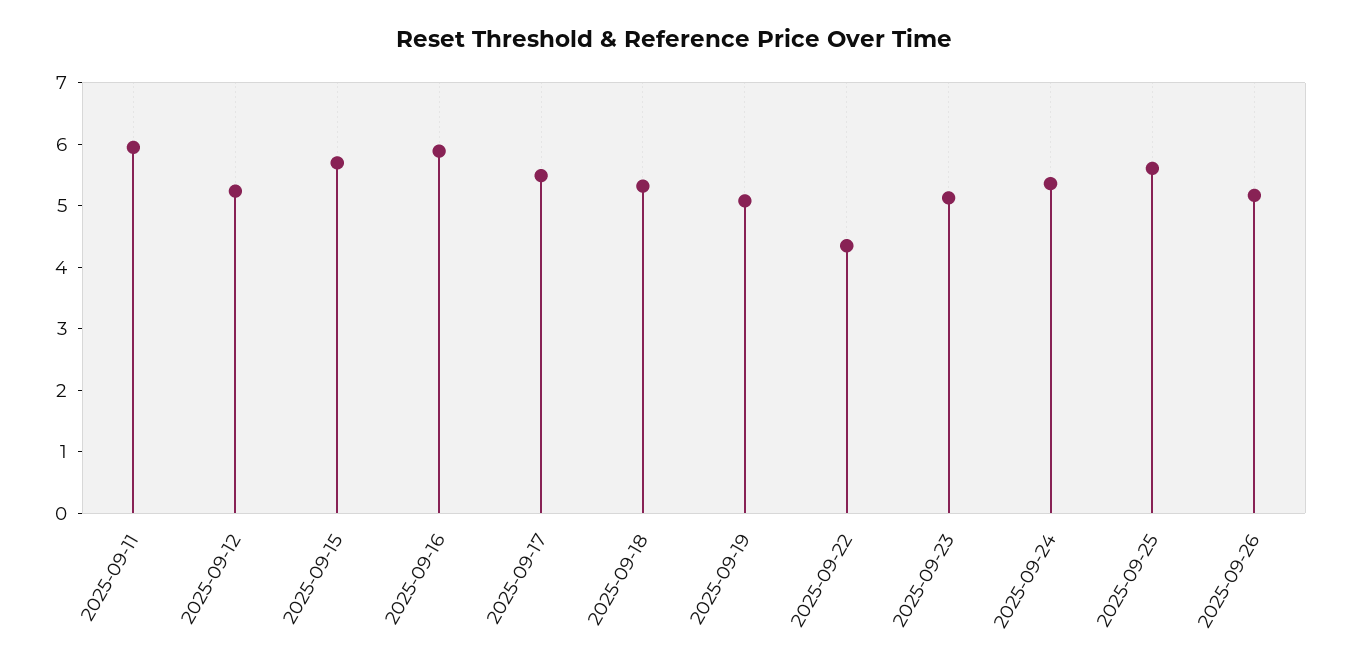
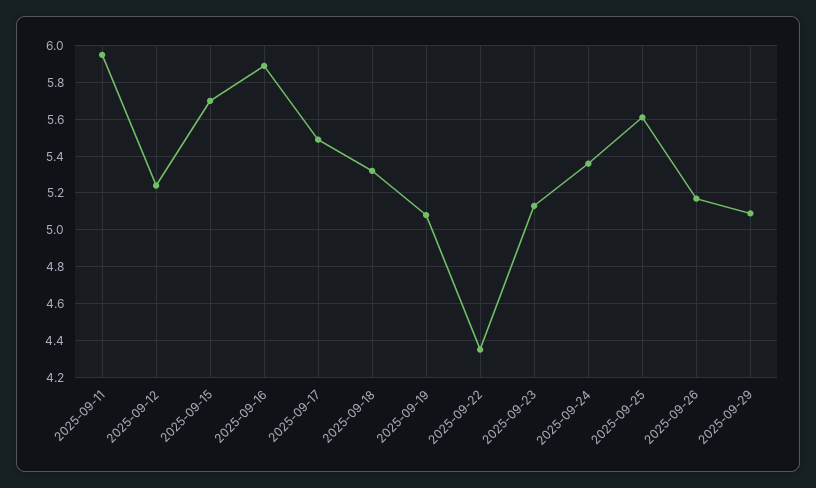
2025-09-29: none -> 5.1

